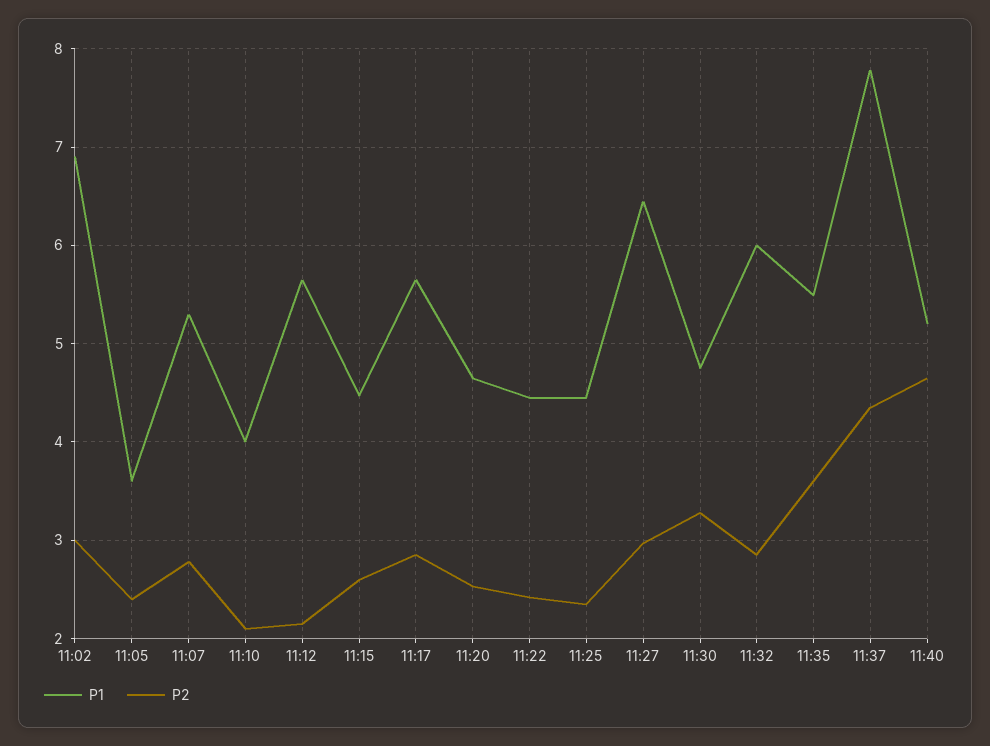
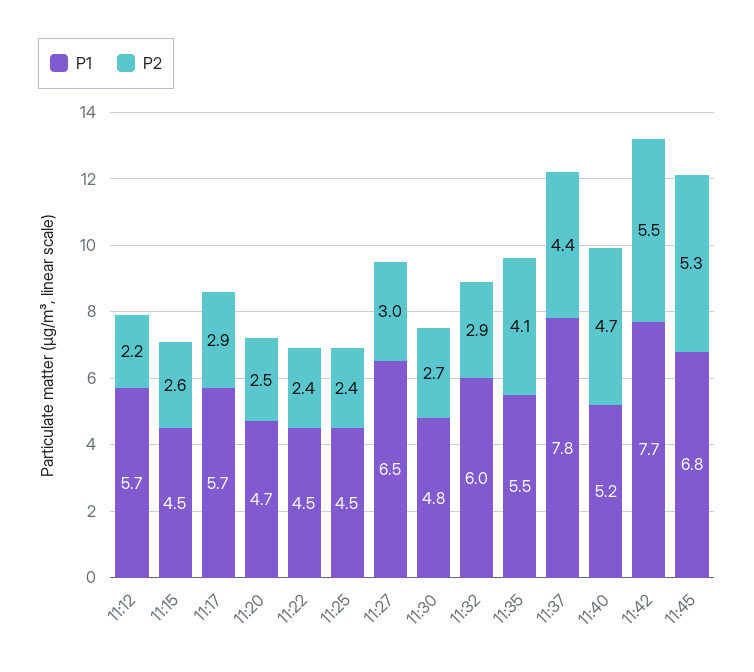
P1, 11:02: 6.9 -> none
P2, 11:02: 3 -> none
P1, 11:05: 3.6 -> none
P2, 11:05: 2.4 -> none
P1, 11:07: 5.3 -> none
P2, 11:07: 2.8 -> none
P1, 11:10: 4 -> none
P2, 11:10: 2.1 -> none
P2, 11:30: 3.3 -> 2.7
P2, 11:35: 3.6 -> 4.1
P1, 11:42: none -> 7.7
P2, 11:42: none -> 5.5
P1, 11:45: none -> 6.8
P2, 11:45: none -> 5.3

